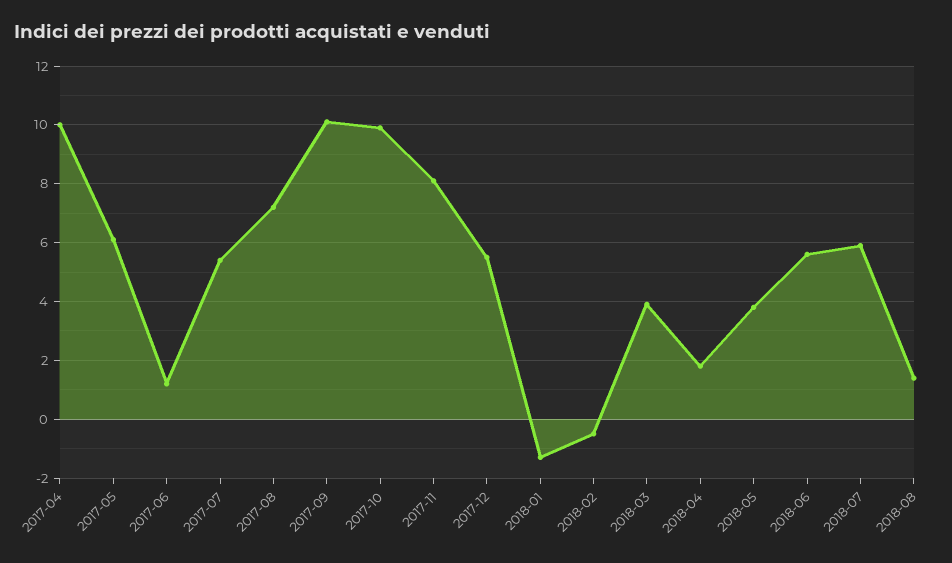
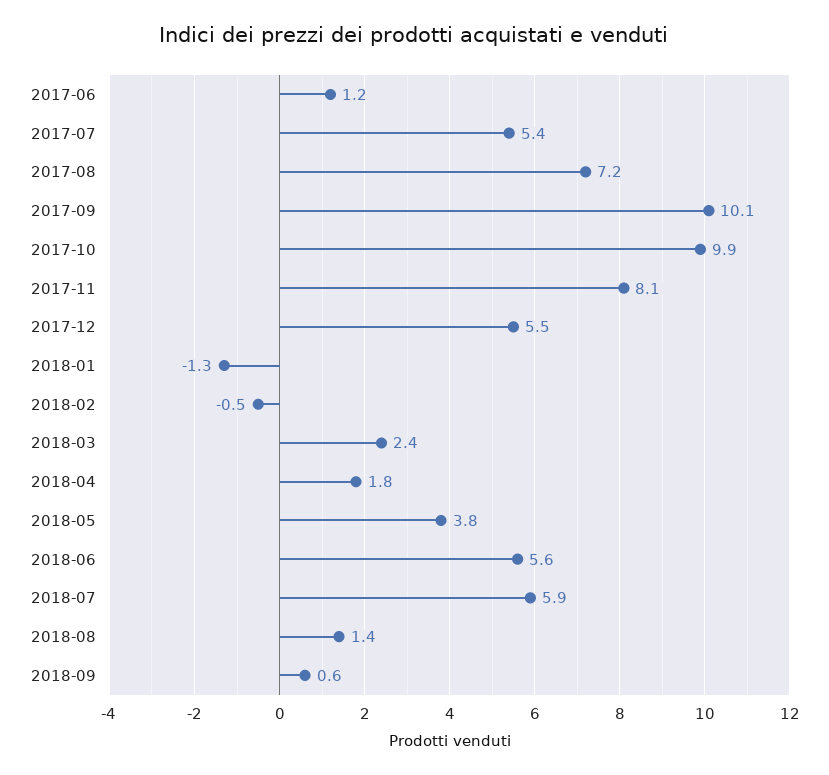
2017-04: 10 -> none
2017-05: 6 -> none
2018-03: 4 -> 2.4
2018-09: none -> 0.6

